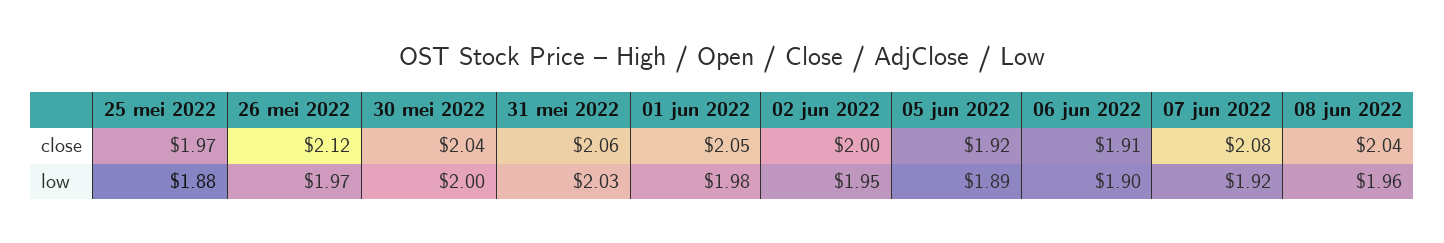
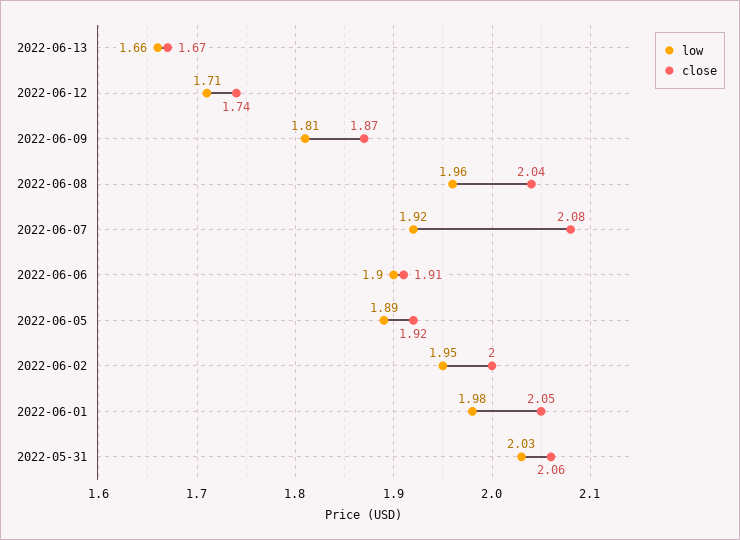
close, 25 mei 2022: 1.97 -> none
close, 26 mei 2022: 2.12 -> none
close, 30 mei 2022: 2.04 -> none
low, 25 mei 2022: 1.88 -> none
low, 26 mei 2022: 1.97 -> none
low, 30 mei 2022: 2 -> none
low, 2022-06-13: none -> 1.66
close, 2022-06-13: none -> 1.67
low, 2022-06-12: none -> 1.71
close, 2022-06-12: none -> 1.74
low, 2022-06-09: none -> 1.81
close, 2022-06-09: none -> 1.87

